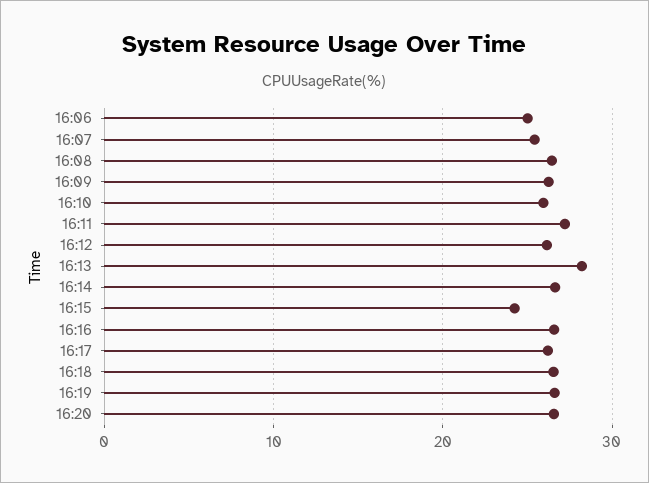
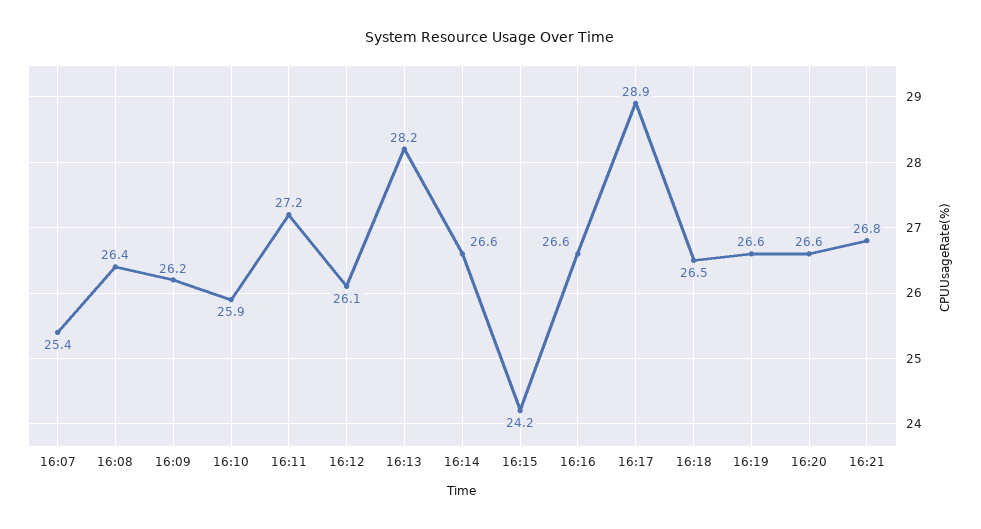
16:06: 25 -> none
16:17: 26 -> 28.9
16:21: none -> 26.8

